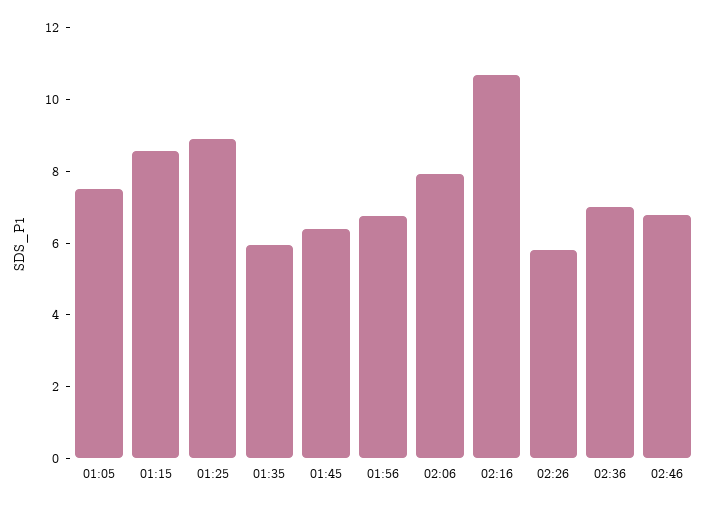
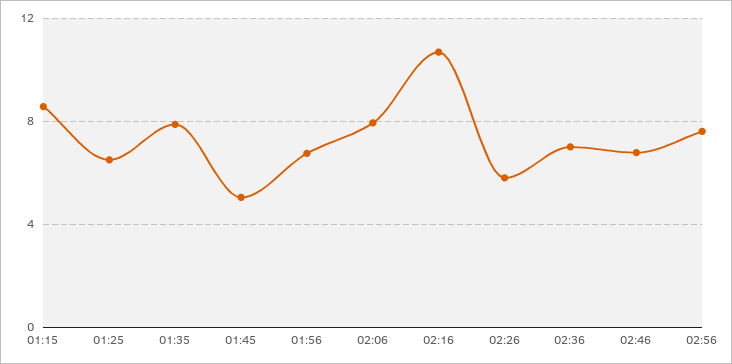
01:05: 7.5 -> none
01:25: 9 -> 6.5
01:35: 6 -> 8
01:45: 6.5 -> 5
02:56: none -> 7.5

